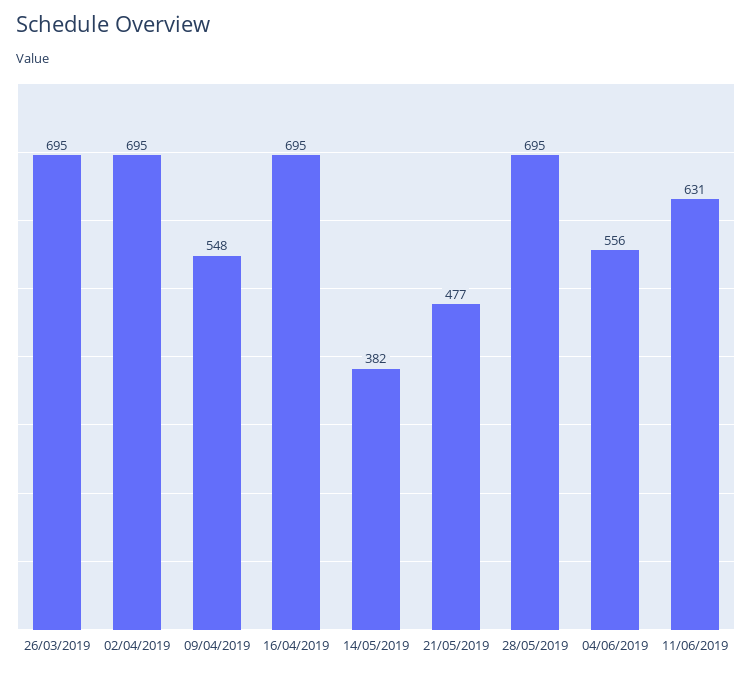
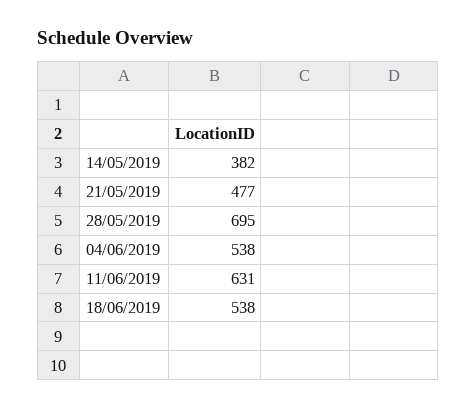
26/03/2019: 695 -> none
02/04/2019: 695 -> none
09/04/2019: 548 -> none
16/04/2019: 695 -> none
04/06/2019: 556 -> 538
18/06/2019: none -> 538

